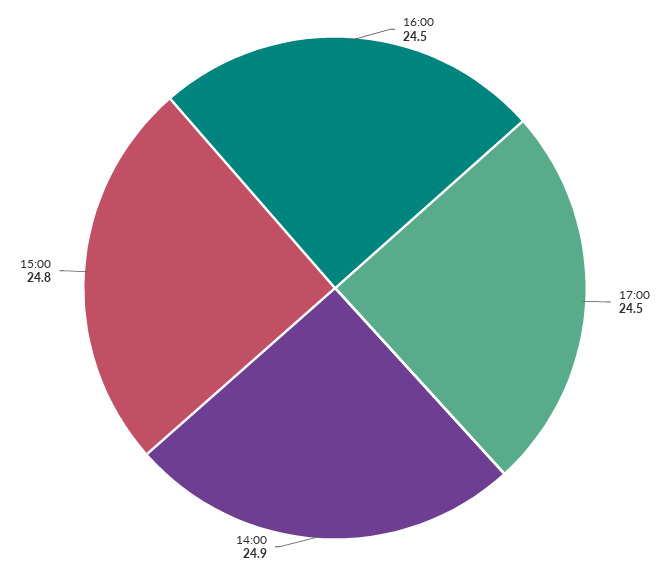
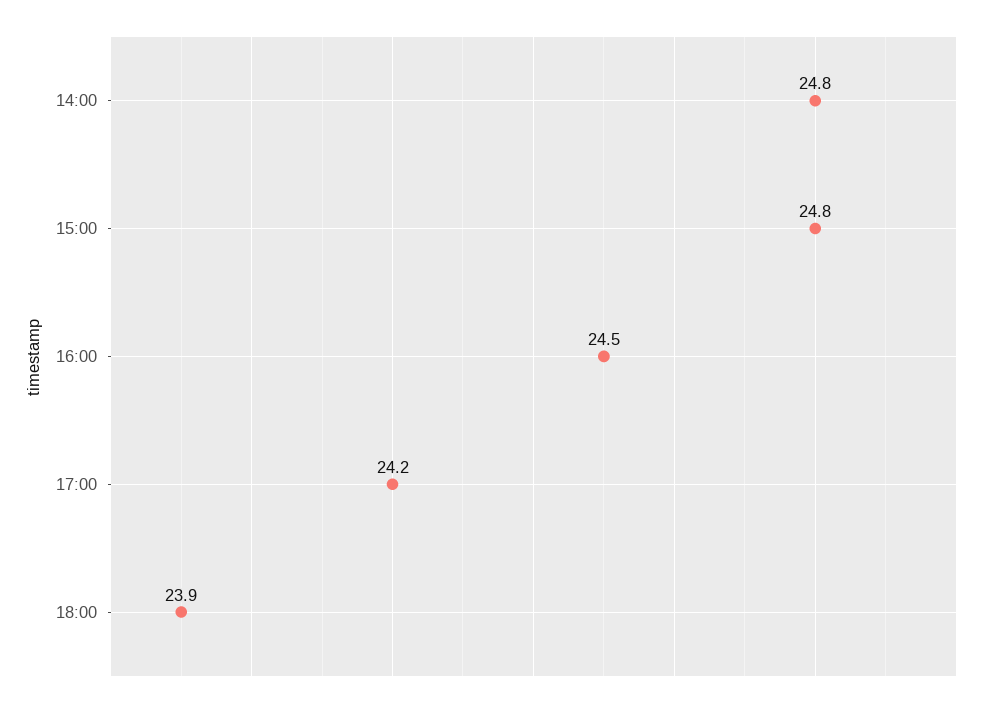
17:00: 24.5 -> 24.2
14:00: 24.9 -> 24.8
18:00: none -> 23.9

